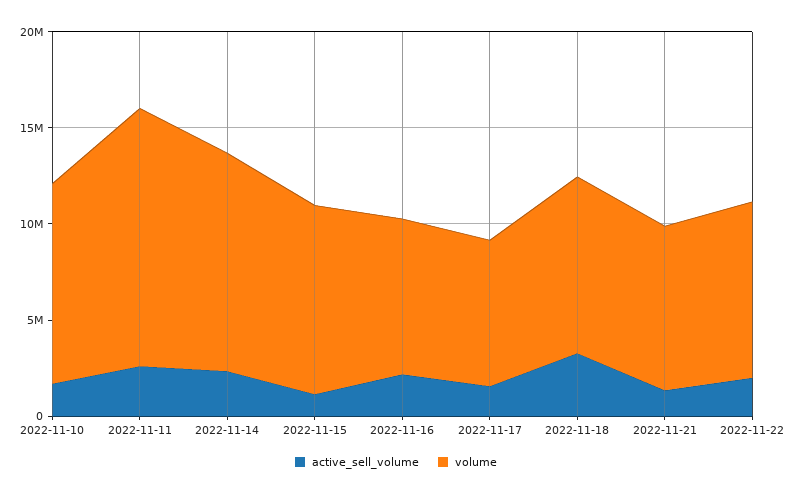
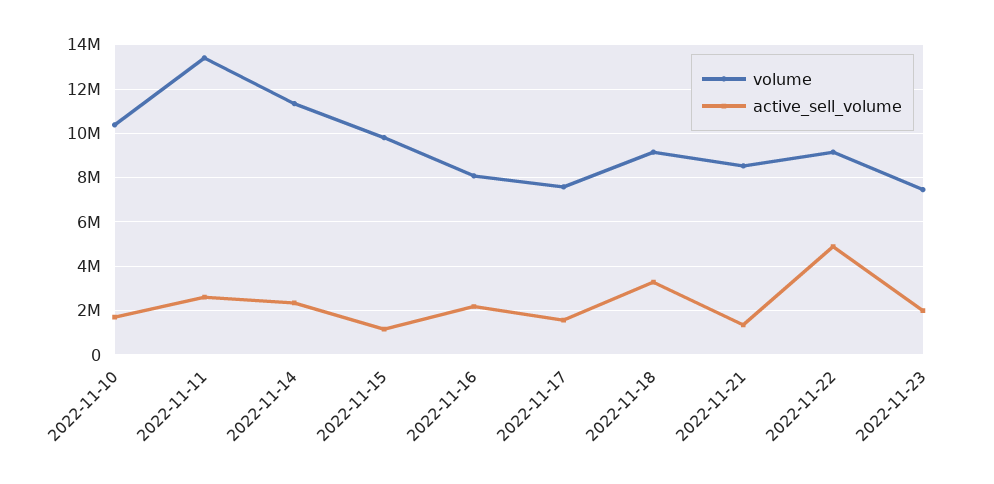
active_sell_volume, 2022-11-22: 2000000 -> 5000000
volume, 2022-11-23: none -> 7500000
active_sell_volume, 2022-11-23: none -> 2000000

